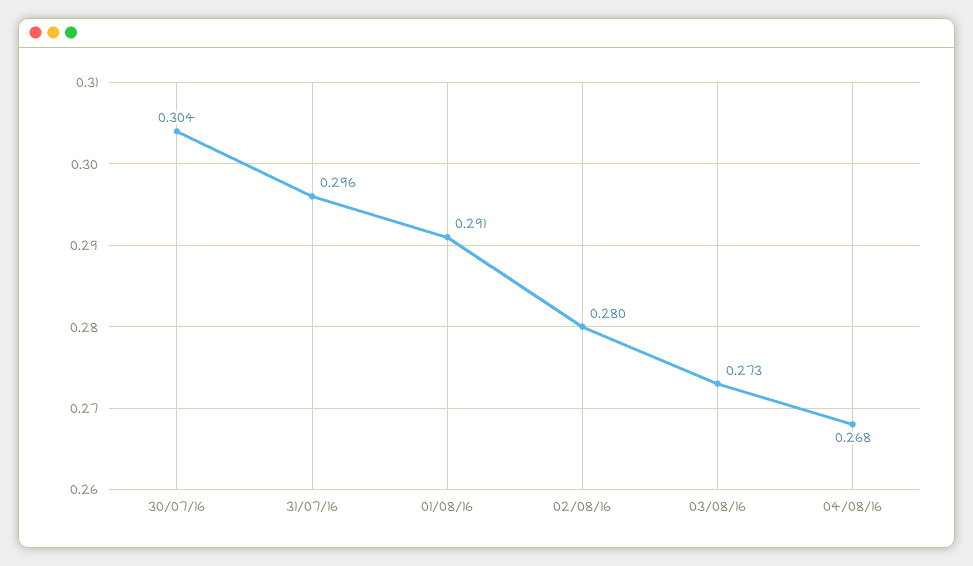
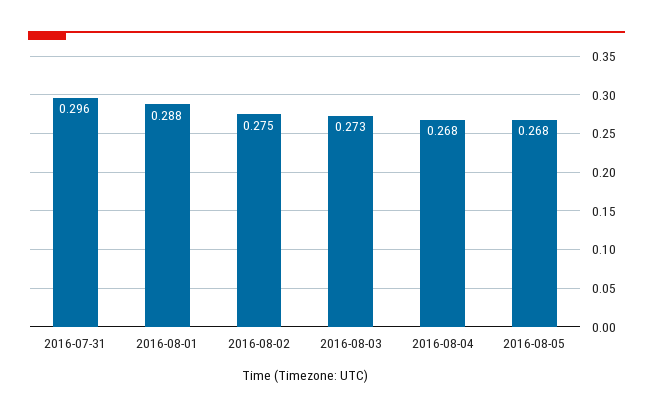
30/07/16: 0.304 -> none
01/08/16: 0.291 -> 0.288
02/08/16: 0.28 -> 0.275
2016-08-05: none -> 0.268

